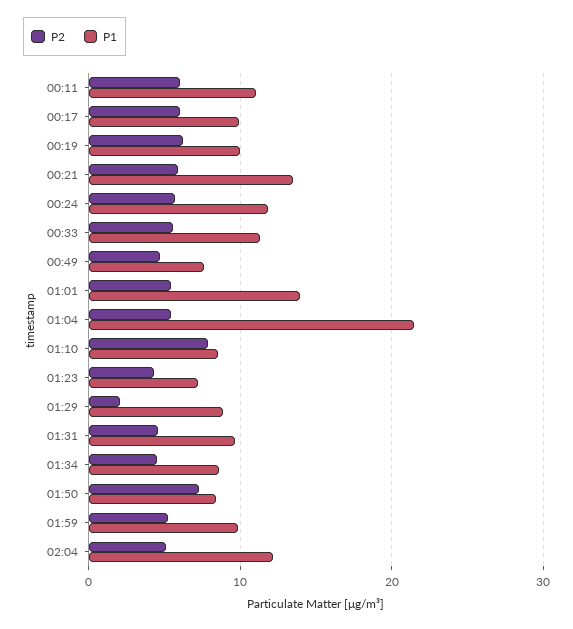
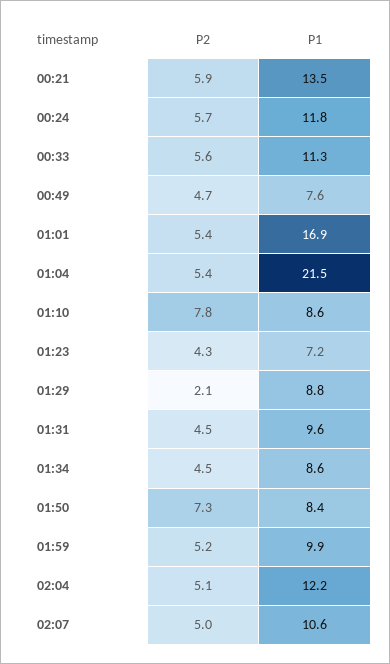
P2, 00:11: 6 -> none
P1, 00:11: 11 -> none
P2, 00:17: 6 -> none
P1, 00:17: 10 -> none
P2, 00:19: 6 -> none
P1, 00:19: 10 -> none
P1, 01:01: 14 -> 16.9
P2, 02:07: none -> 5
P1, 02:07: none -> 10.6

